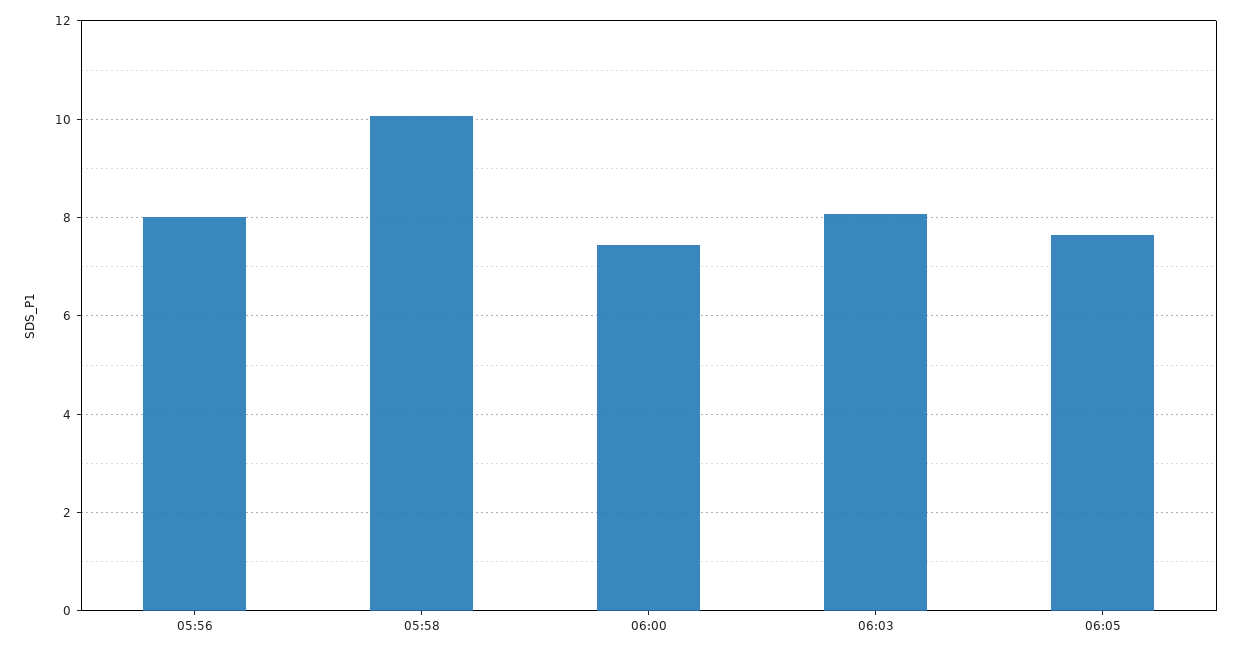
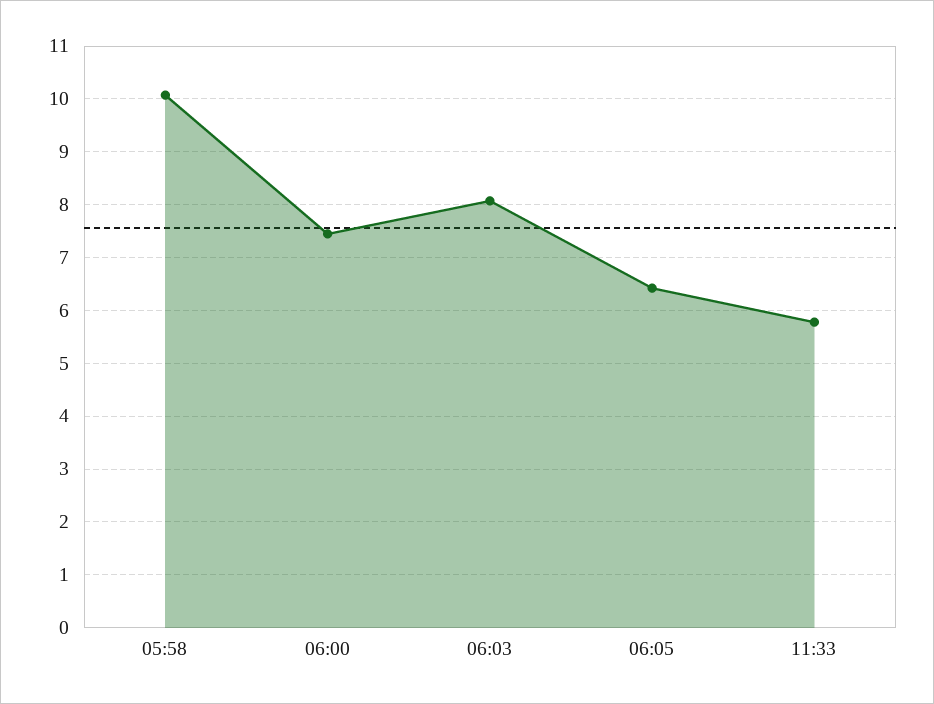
05:56: 8 -> none
06:05: 7.6 -> 6.4
11:33: none -> 5.8

